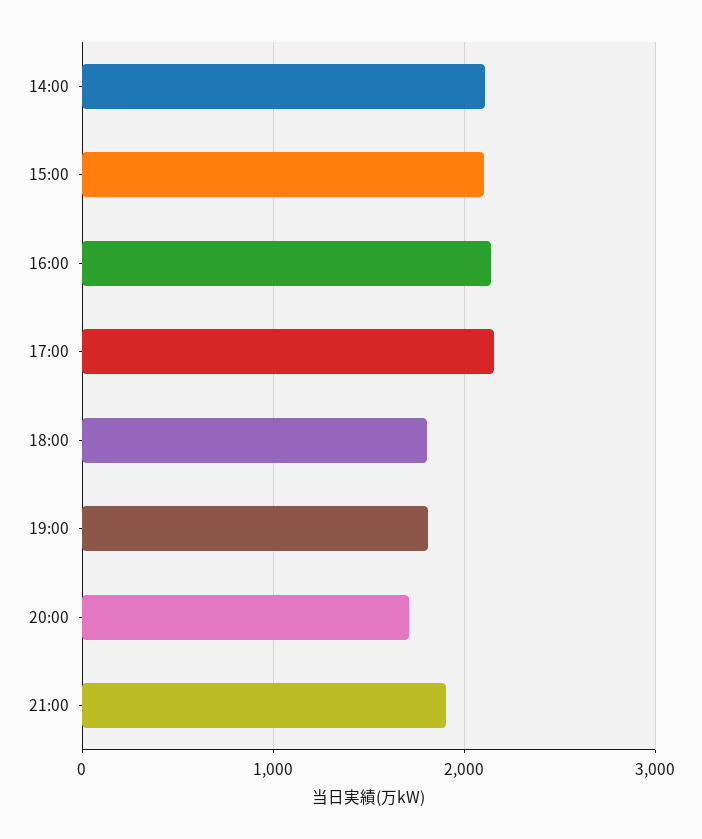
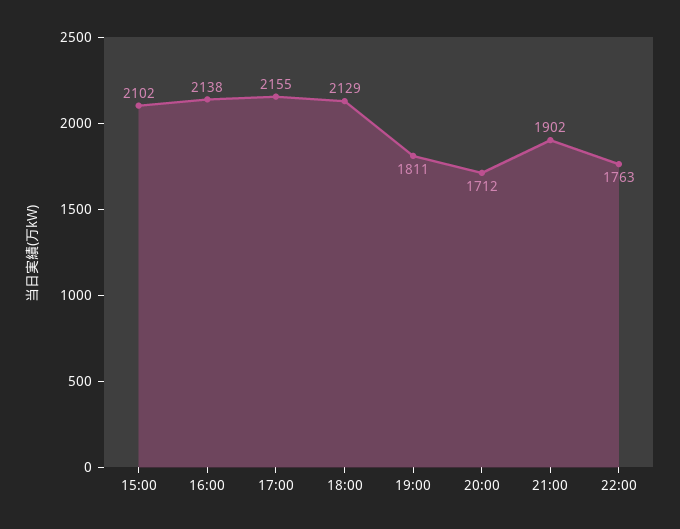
14:00: 2100 -> none
18:00: 1800 -> 2129
22:00: none -> 1763

